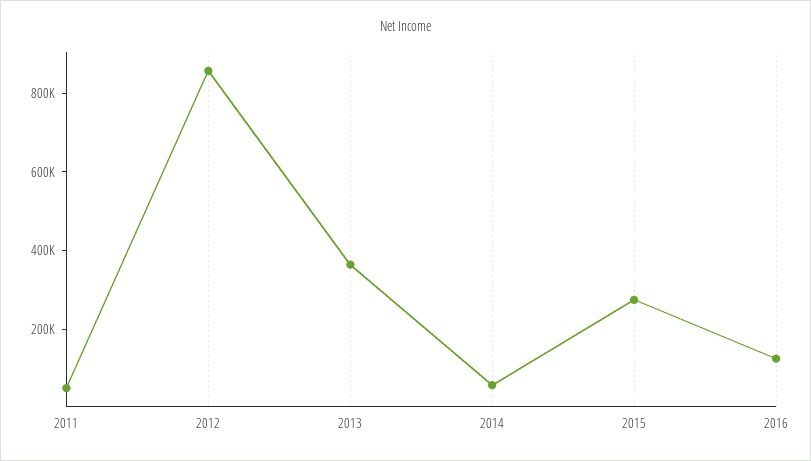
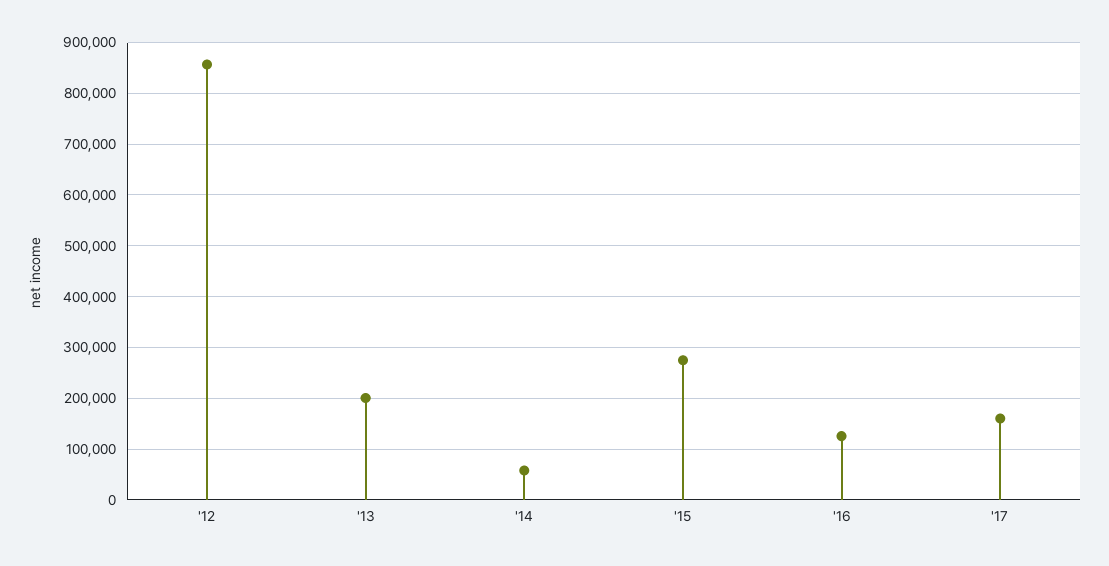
2011: 50000 -> none
2013: 350000 -> 200000
'17: none -> 160000

